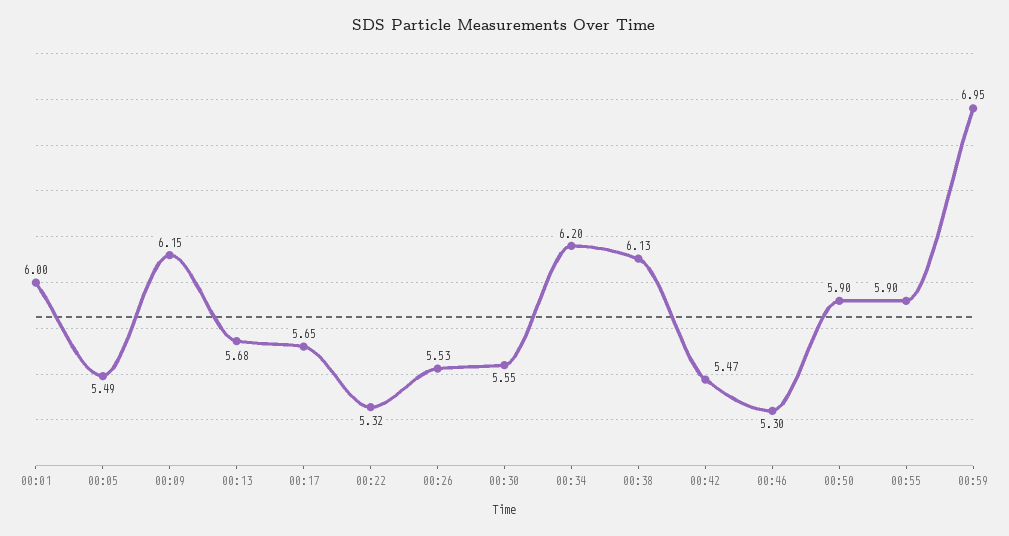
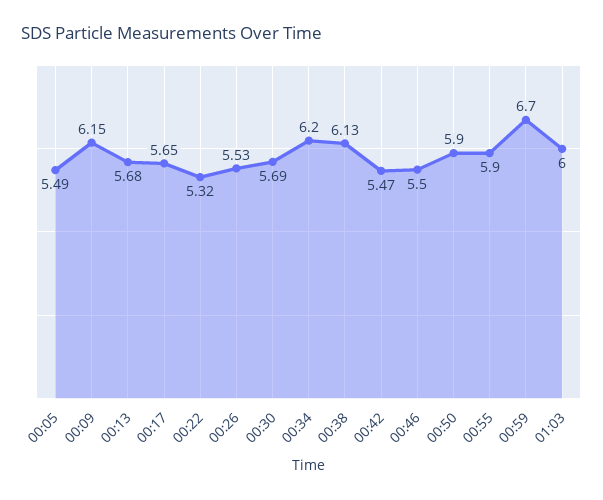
00:01: 6 -> none
00:30: 5.55 -> 5.69
00:46: 5.3 -> 5.5
00:59: 6.95 -> 6.7
01:03: none -> 6

